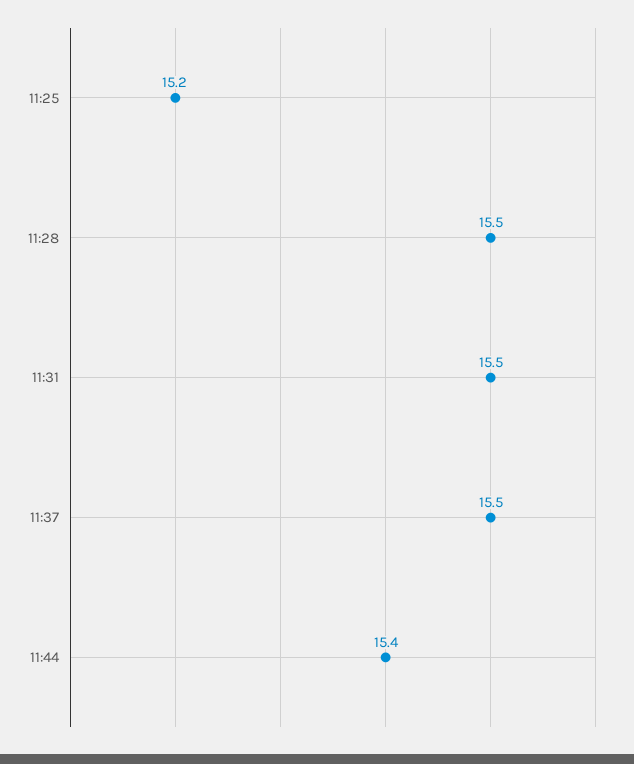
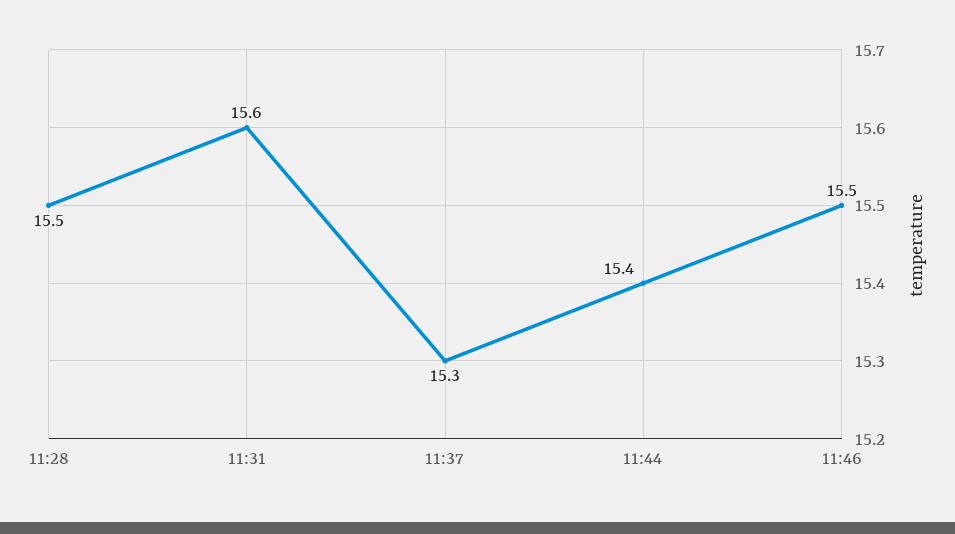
11:25: 15.2 -> none
11:31: 15.5 -> 15.6
11:37: 15.5 -> 15.3
11:46: none -> 15.5

